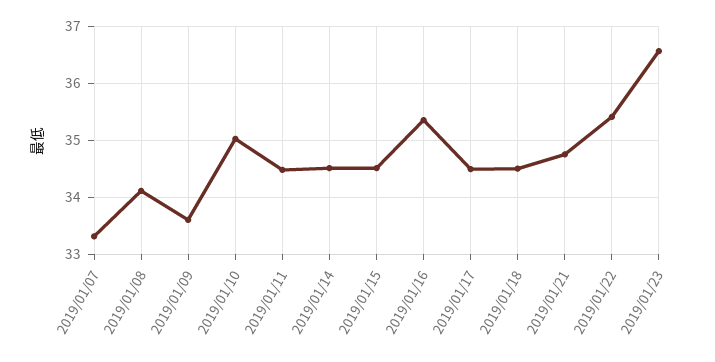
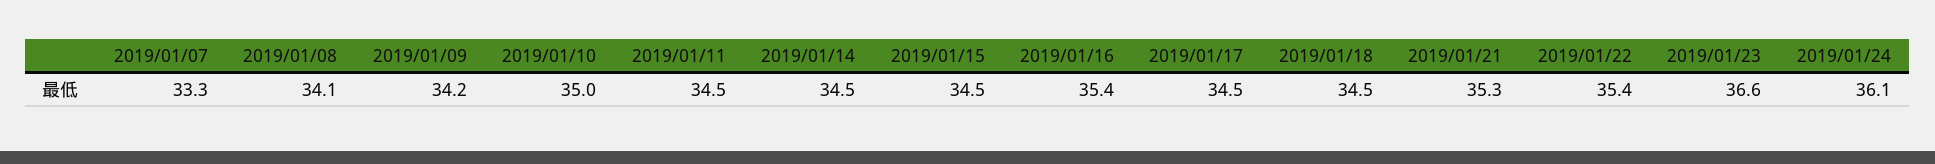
2019/01/09: 33.6 -> 34.2
2019/01/21: 34.8 -> 35.3
2019/01/24: none -> 36.1

